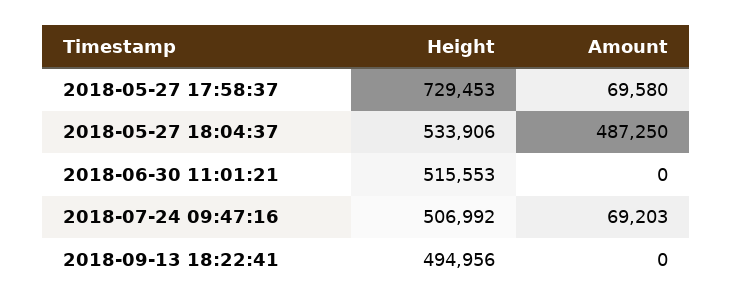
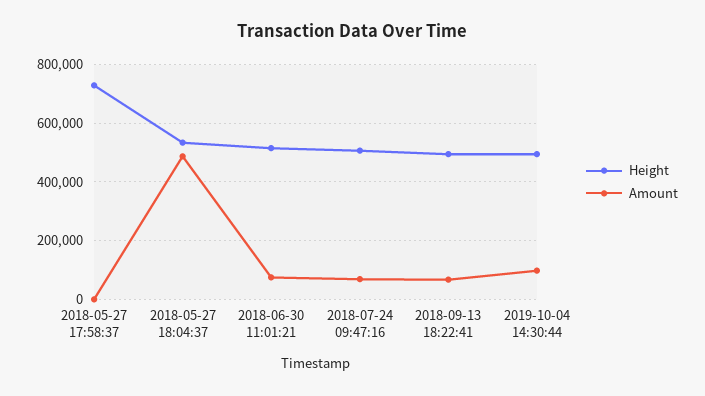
Amount, 2018-05-27 17:58:37: 69580 -> 0
Amount, 2018-06-30 11:01:21: 0 -> 75000
Amount, 2018-09-13 18:22:41: 0 -> 75000
Height, 2019-10-04 14:30:44: none -> 500000
Amount, 2019-10-04 14:30:44: none -> 100000

